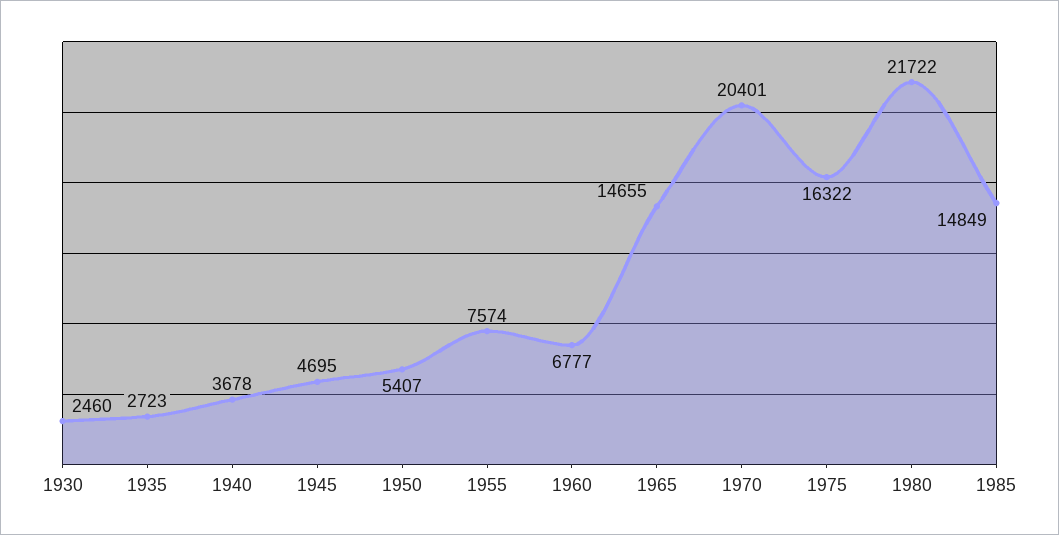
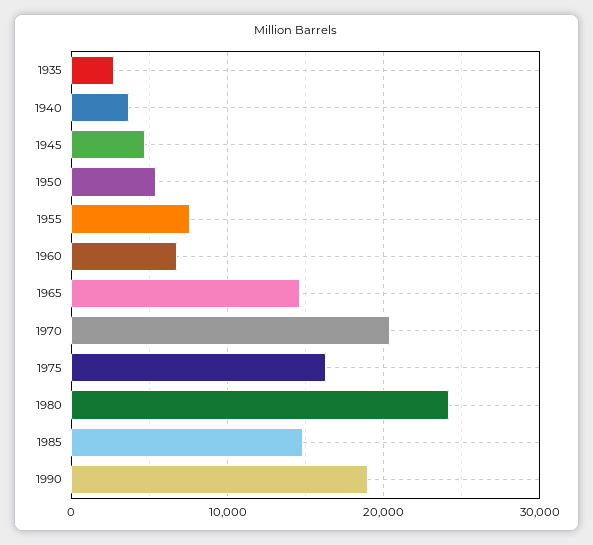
1930: 2460 -> none
1980: 21722 -> 24000
1990: none -> 19000

